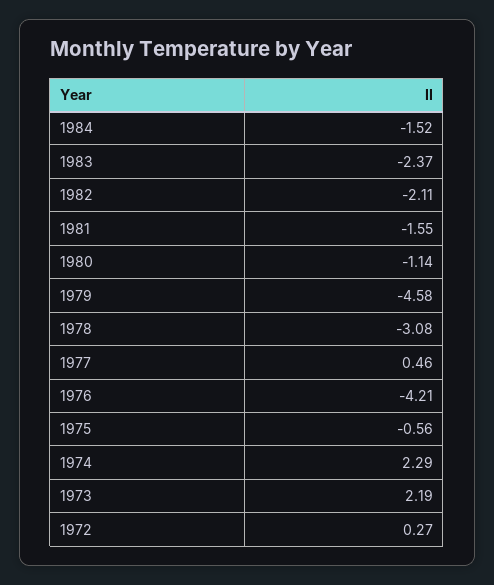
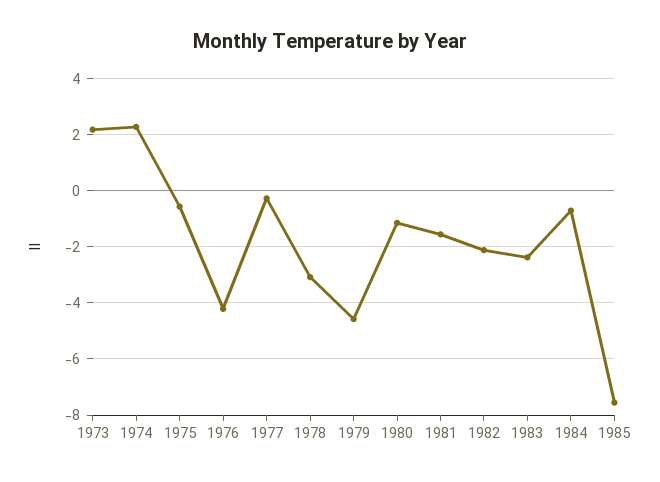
1984: -1.52 -> -0.75
1977: 0.46 -> -0.25
1972: 0.27 -> none
1985: none -> -7.5

